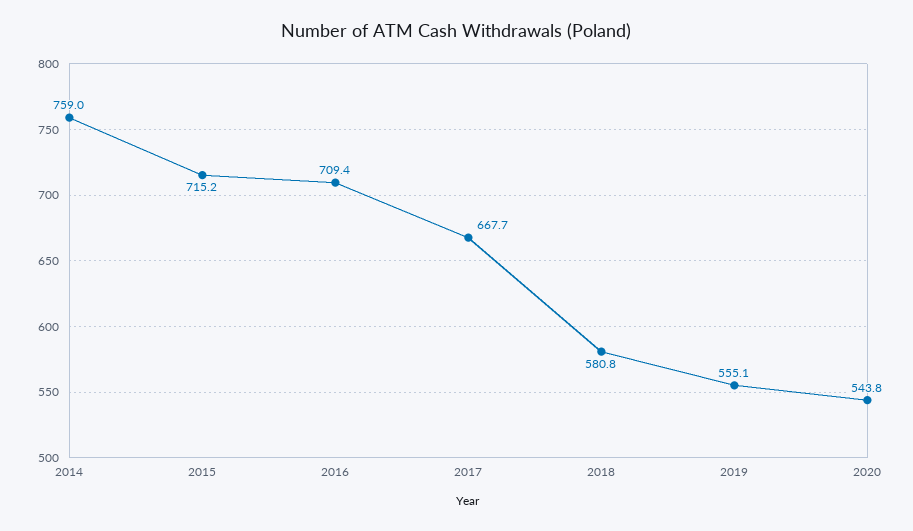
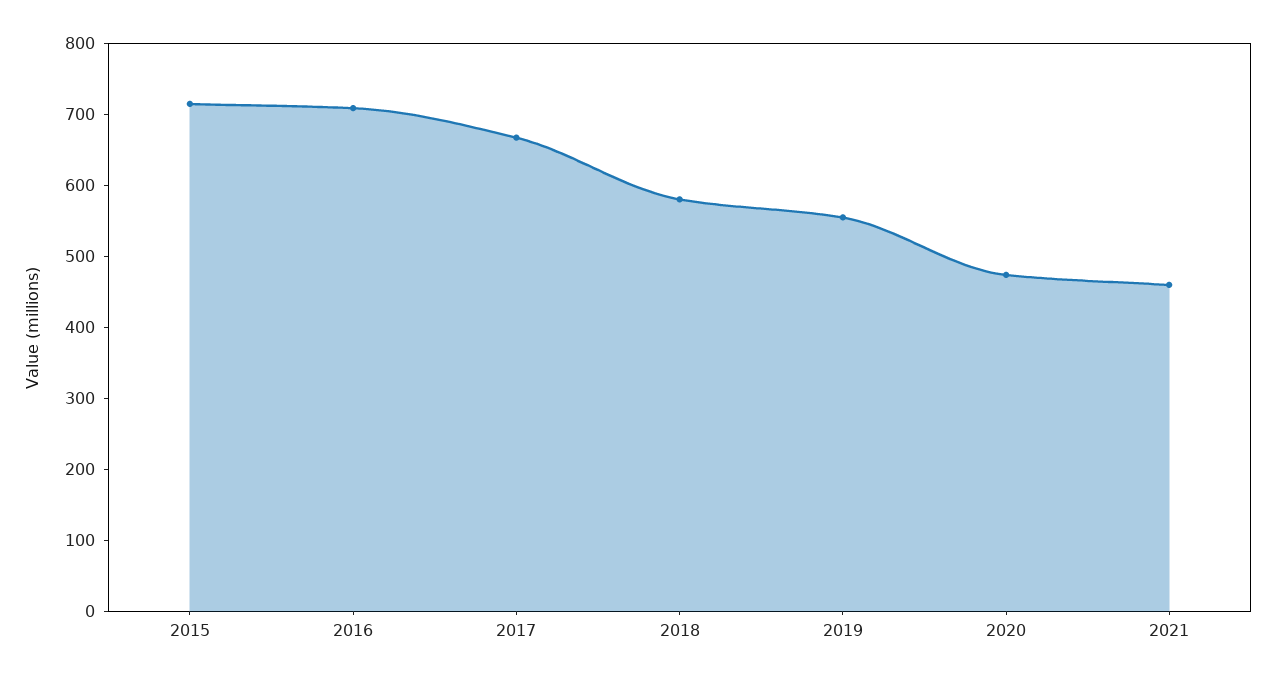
2014: 759 -> none
2020: 543.8 -> 480
2021: none -> 460

